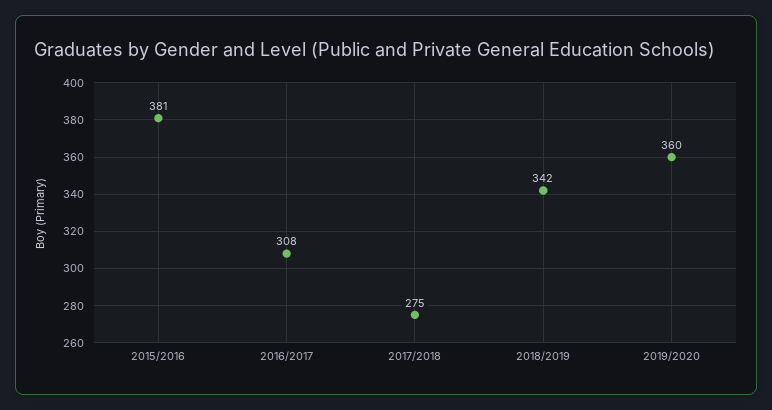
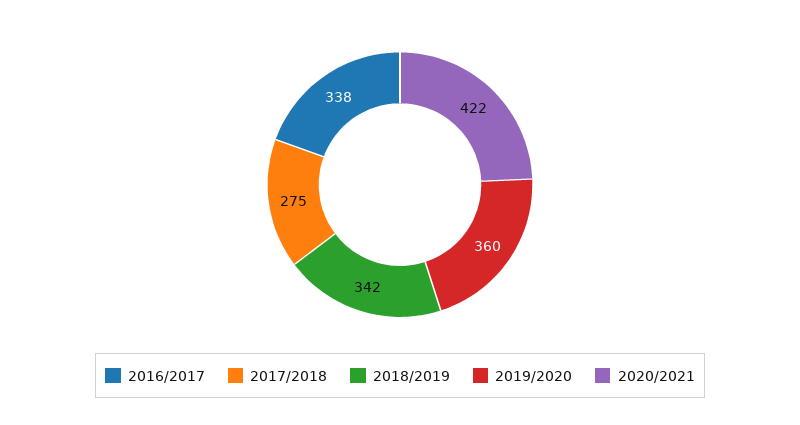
2015/2016: 381 -> none
2016/2017: 308 -> 338
2020/2021: none -> 422

